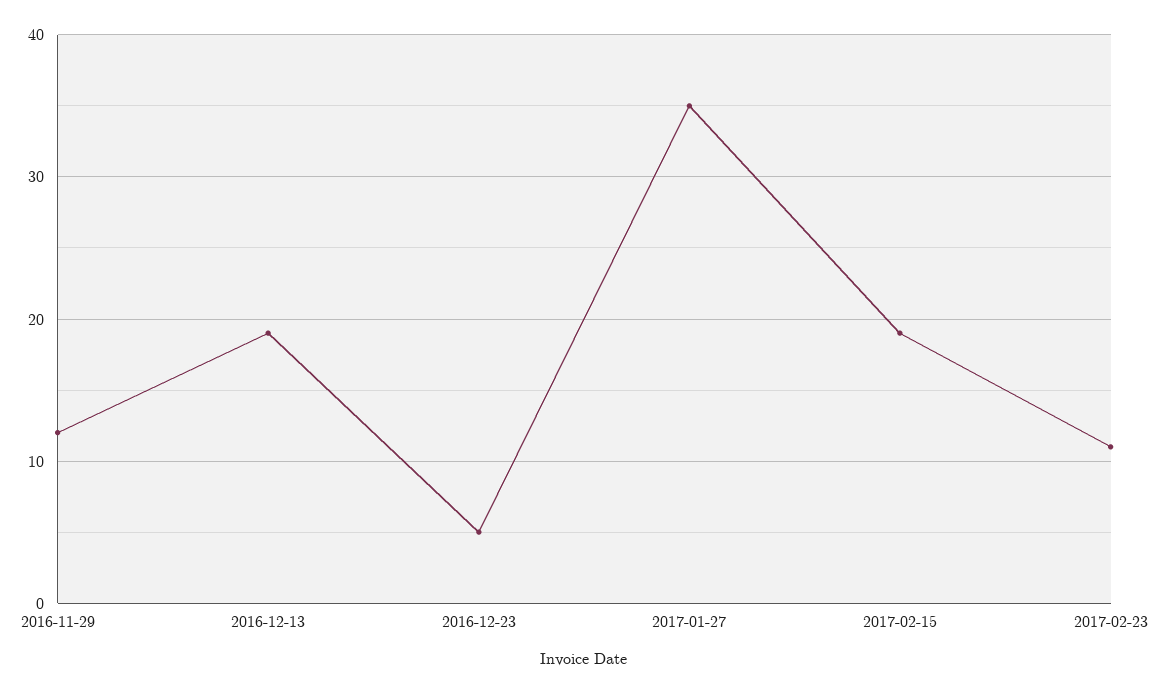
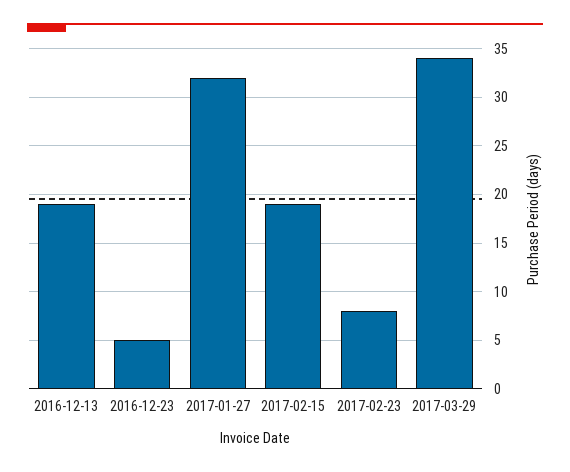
2016-11-29: 12 -> none
2017-01-27: 35 -> 32
2017-02-23: 11 -> 8
2017-03-29: none -> 34

